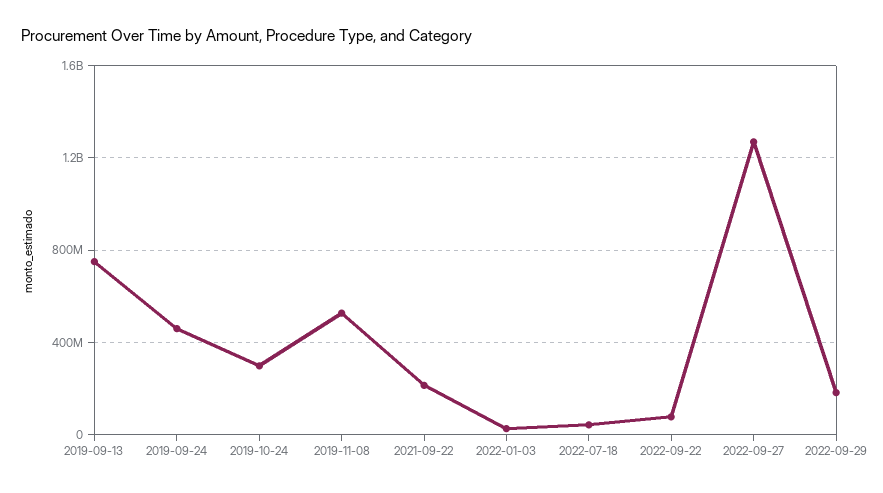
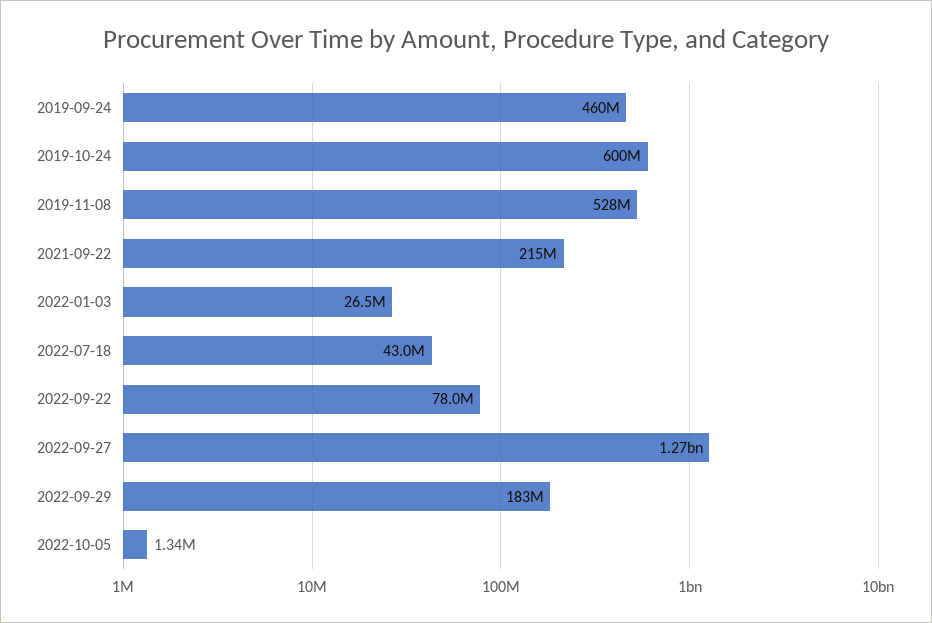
2019-09-13: 750000000 -> none
2019-10-24: 300000000 -> 600000000
2022-10-05: none -> 1340000

